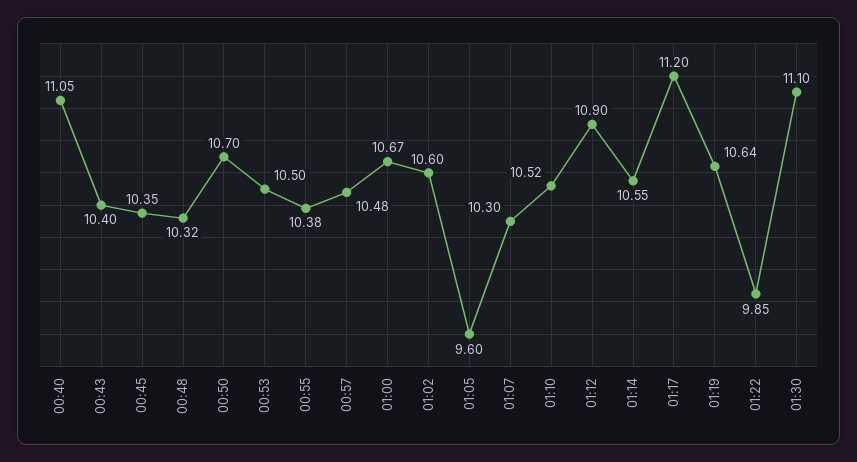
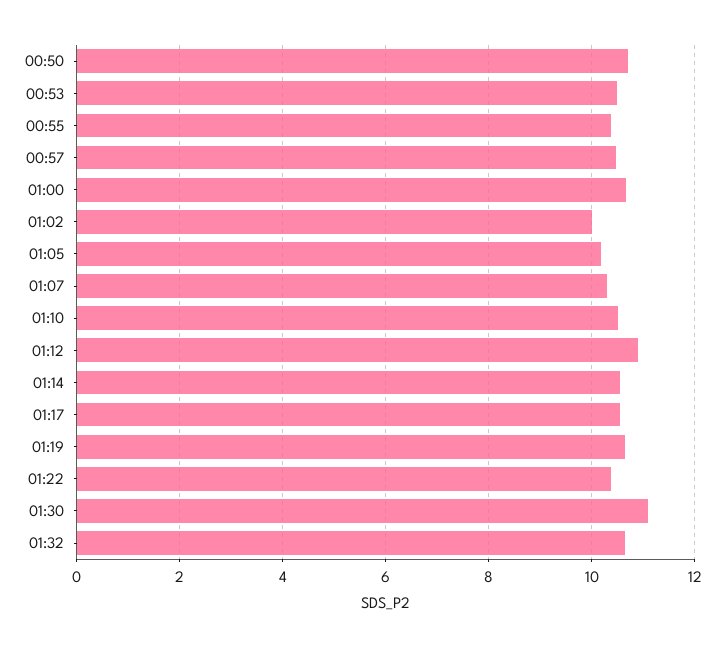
00:40: 11.05 -> none
00:43: 10.4 -> none
00:45: 10.35 -> none
00:48: 10.32 -> none
01:02: 10.6 -> 10
01:05: 9.6 -> 10.2
01:17: 11.2 -> 10.6
01:22: 9.85 -> 10.4
01:32: none -> 10.6

